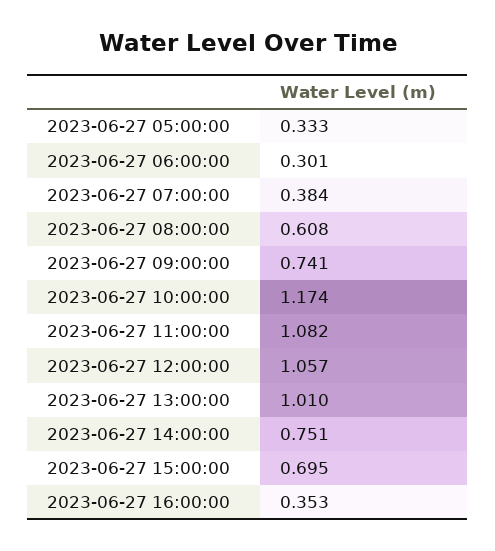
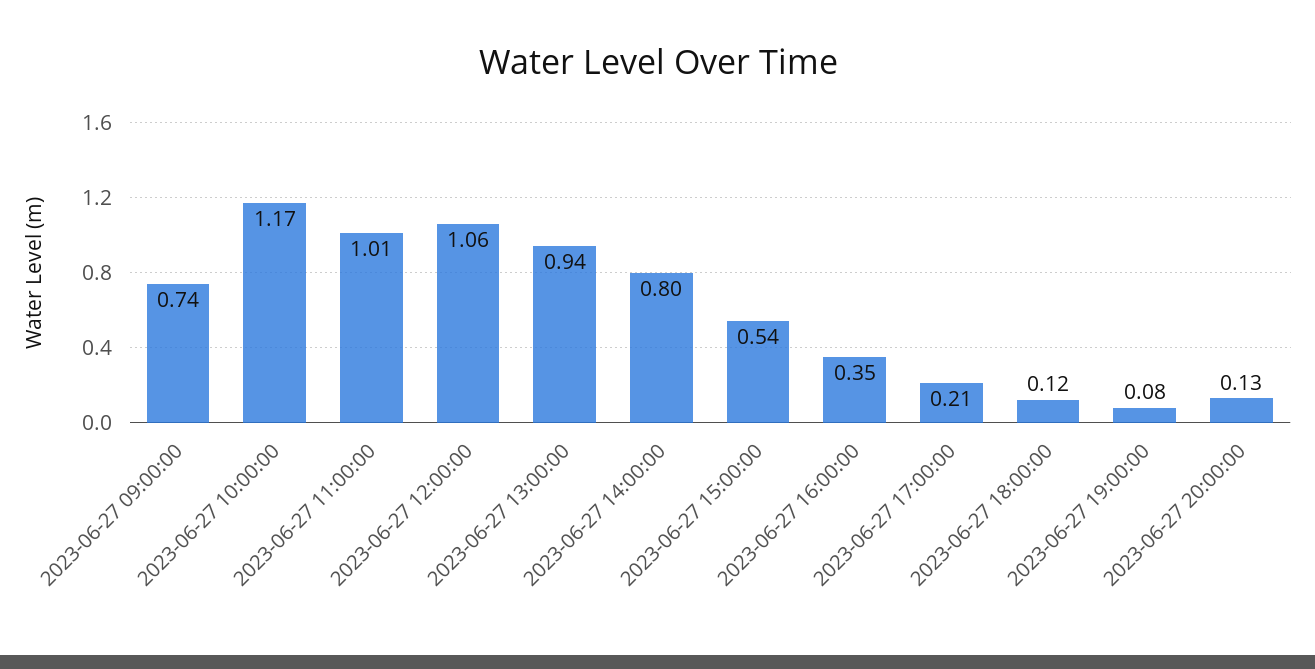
2023-06-27 05:00:00: 0.333 -> none
2023-06-27 06:00:00: 0.301 -> none
2023-06-27 07:00:00: 0.384 -> none
2023-06-27 08:00:00: 0.608 -> none
2023-06-27 11:00:00: 1.082 -> 1.01
2023-06-27 13:00:00: 1.01 -> 0.94
2023-06-27 14:00:00: 0.751 -> 0.8
2023-06-27 15:00:00: 0.695 -> 0.54
2023-06-27 17:00:00: none -> 0.21
2023-06-27 18:00:00: none -> 0.12
2023-06-27 19:00:00: none -> 0.08
2023-06-27 20:00:00: none -> 0.13

